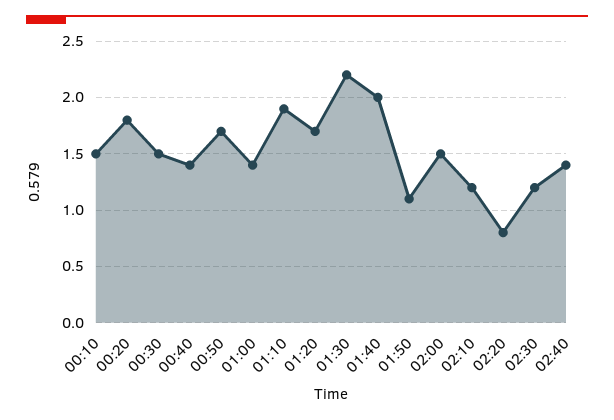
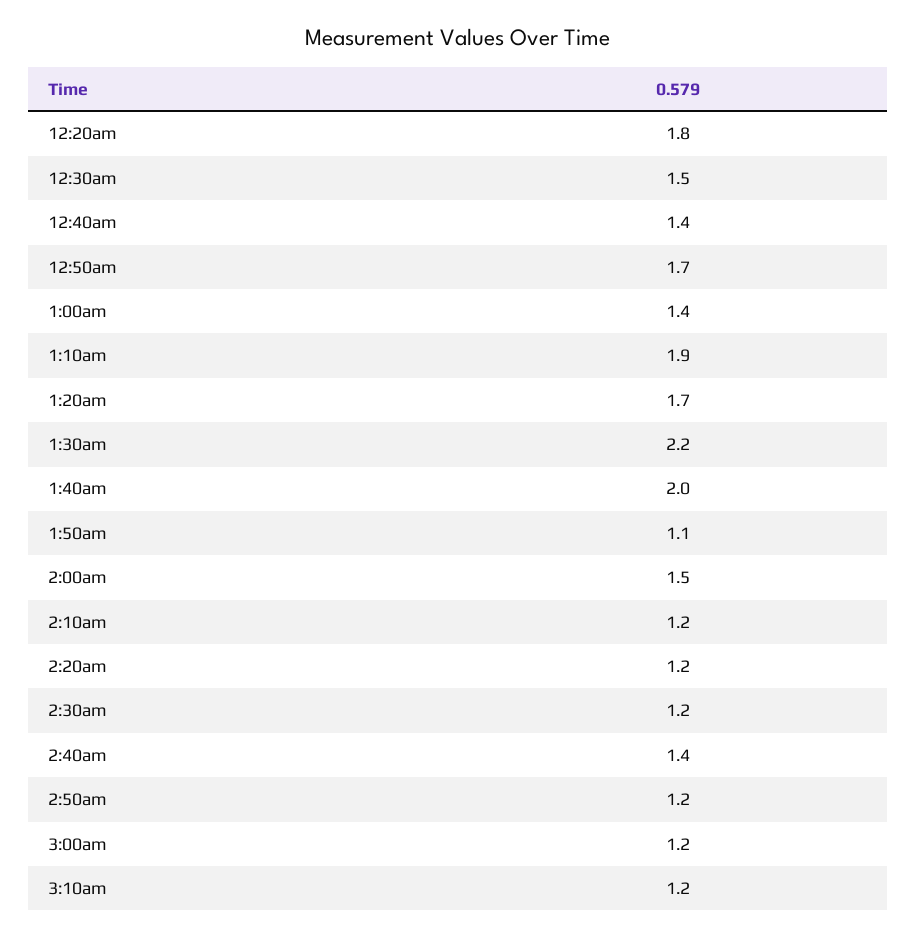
00:10: 1.5 -> none
02:20: 0.8 -> 1.2
2:50am: none -> 1.2
3:00am: none -> 1.2
3:10am: none -> 1.2

